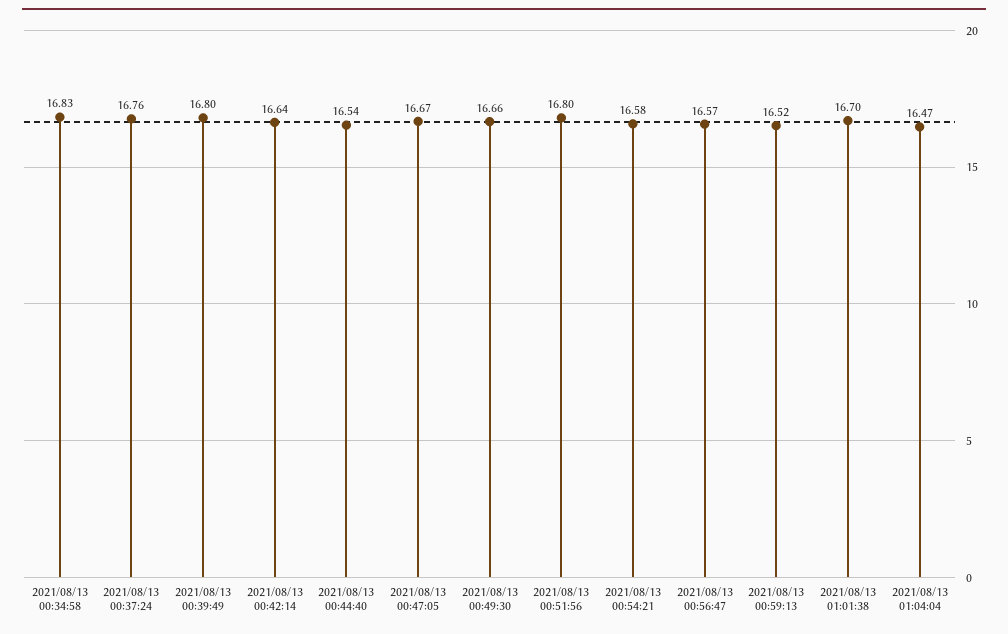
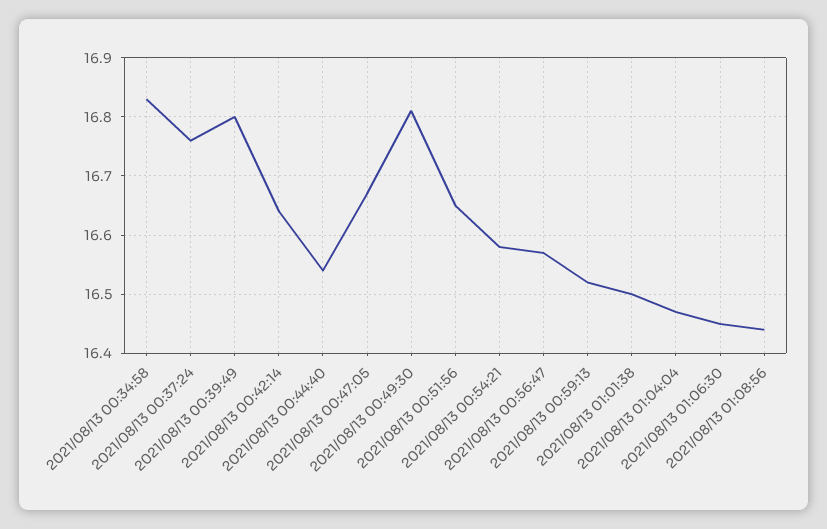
2021/08/13 00:49:30: 16.66 -> 16.8
2021/08/13 00:51:56: 16.8 -> 16.65
2021/08/13 01:01:38: 16.7 -> 16.5
2021/08/13 01:06:30: none -> 16.45
2021/08/13 01:08:56: none -> 16.45

